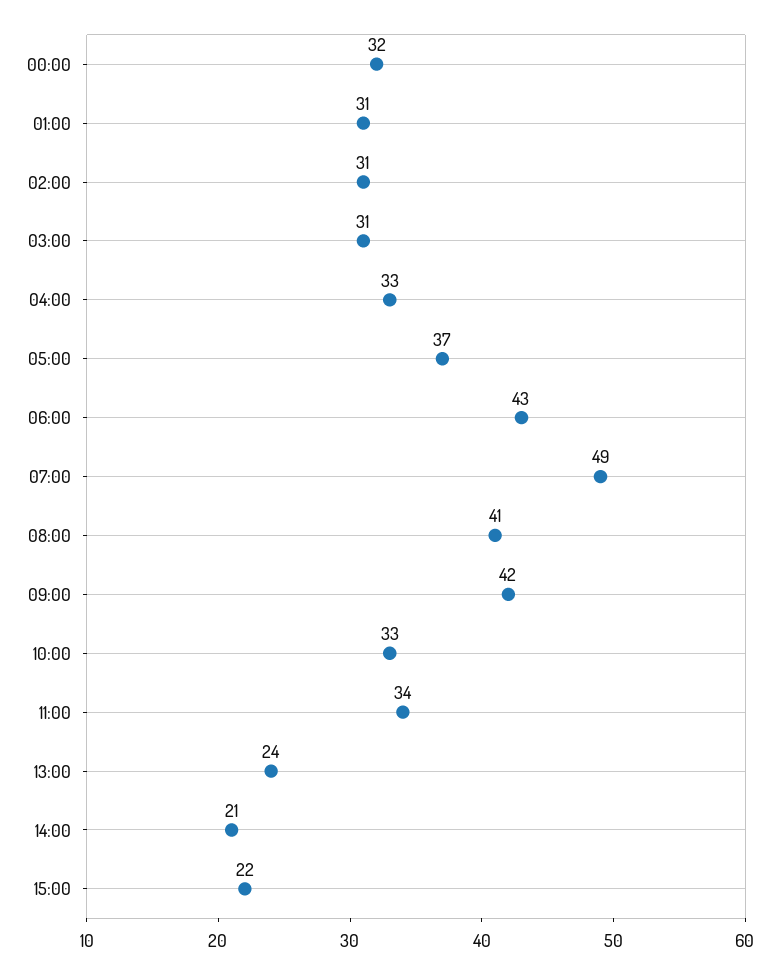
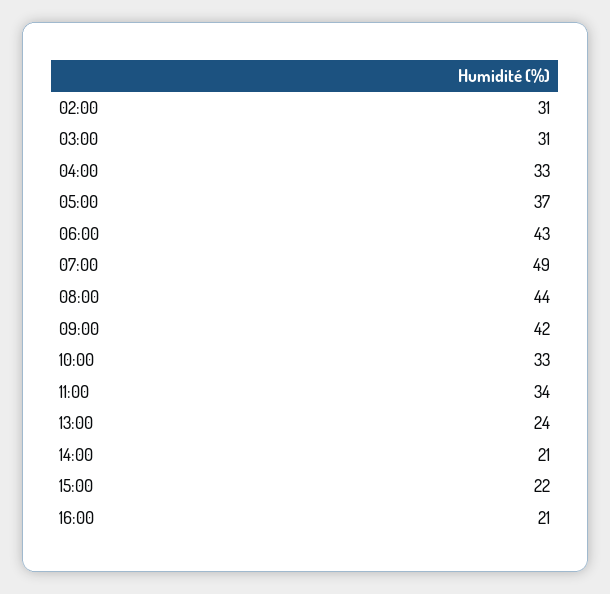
00:00: 32 -> none
01:00: 31 -> none
08:00: 41 -> 44
16:00: none -> 21

